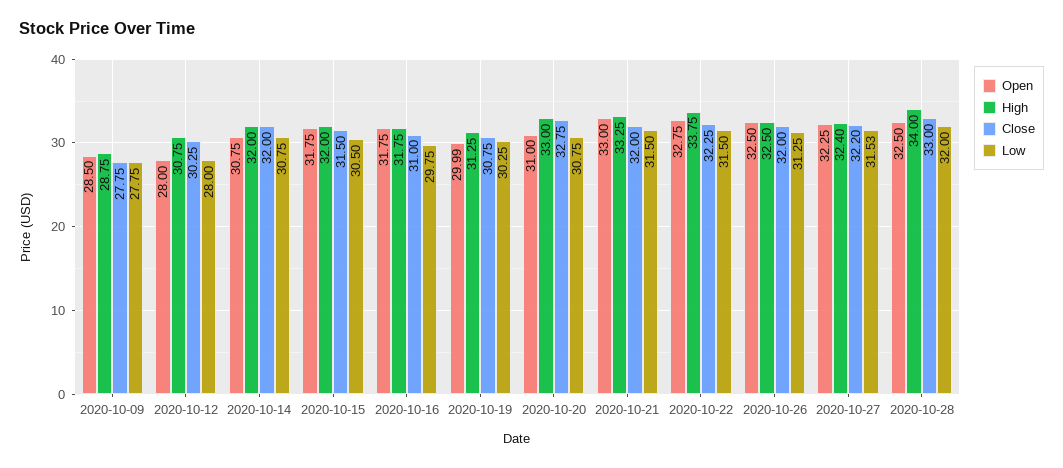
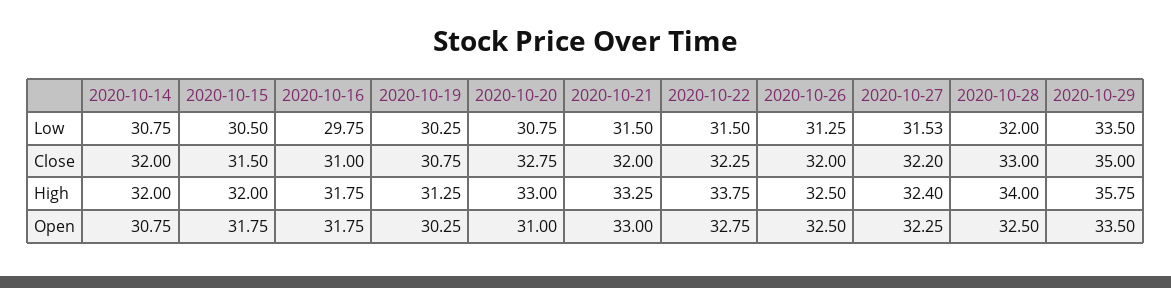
Open, 2020-10-09: 28.5 -> none
High, 2020-10-09: 28.75 -> none
Close, 2020-10-09: 27.75 -> none
Low, 2020-10-09: 27.75 -> none
Open, 2020-10-12: 28 -> none
High, 2020-10-12: 30.75 -> none
Close, 2020-10-12: 30.25 -> none
Low, 2020-10-12: 28 -> none
Open, 2020-10-19: 29.99 -> 30.25
Low, 2020-10-29: none -> 33.5
Close, 2020-10-29: none -> 35
High, 2020-10-29: none -> 35.75
Open, 2020-10-29: none -> 33.5

